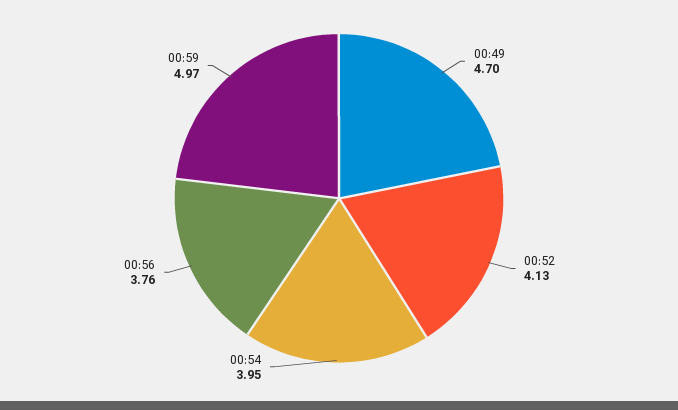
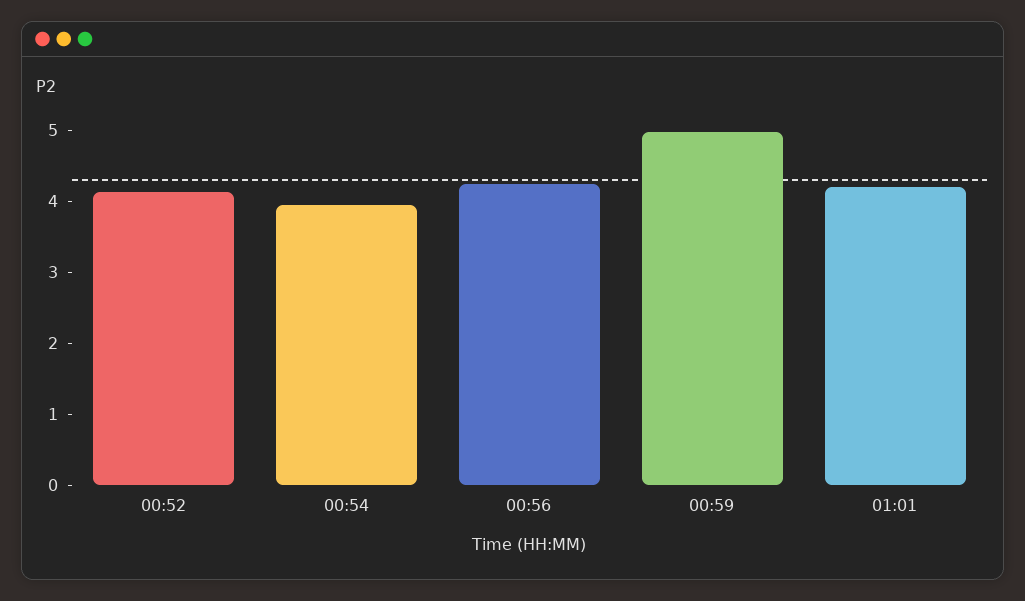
00:49: 4.7 -> none
00:56: 3.76 -> 4.2
01:01: none -> 4.2

